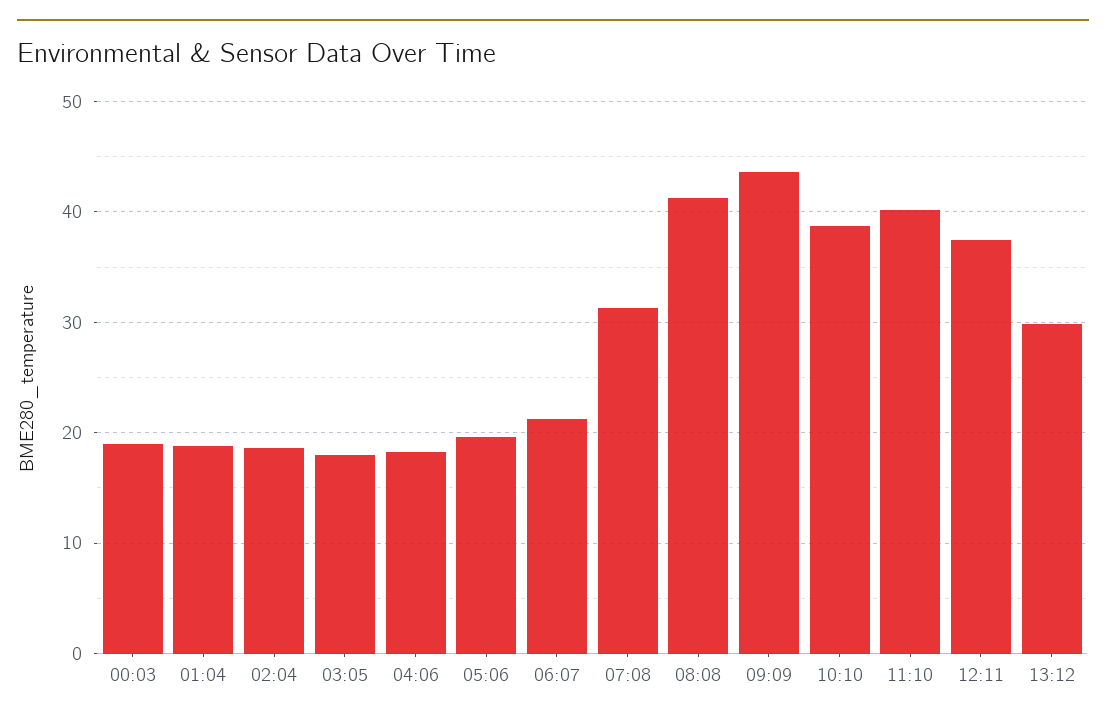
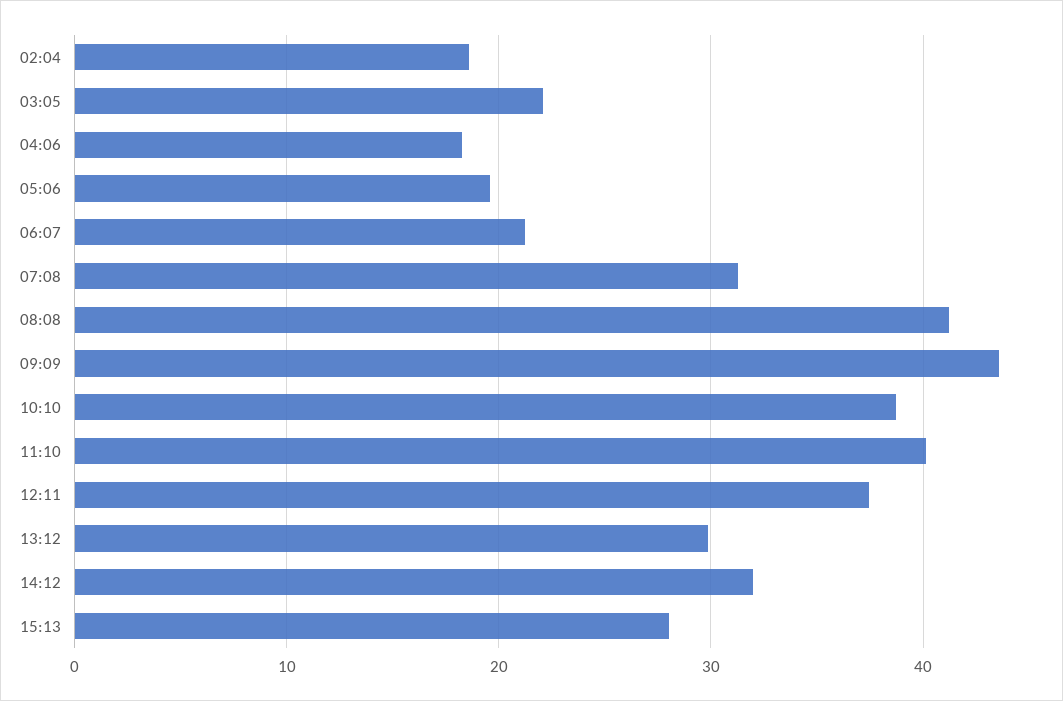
00:03: 19 -> none
01:04: 19 -> none
03:05: 18 -> 22
14:12: none -> 32
15:13: none -> 28

